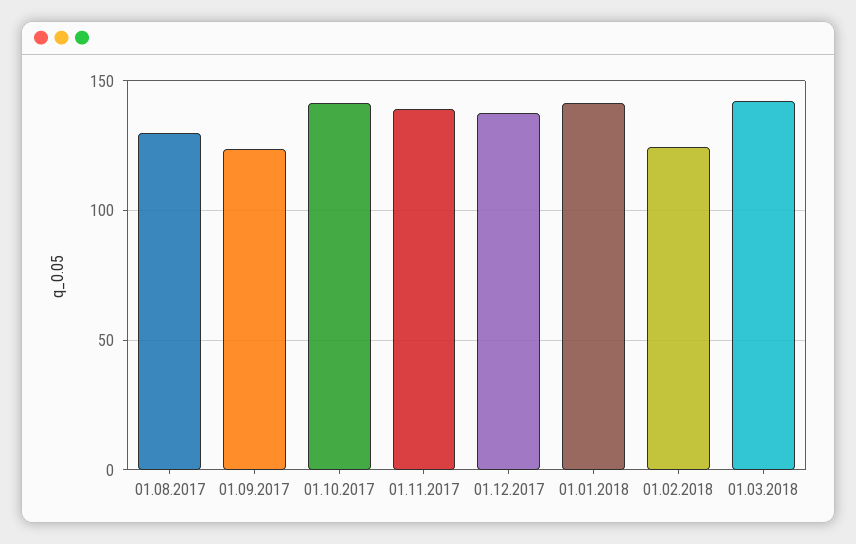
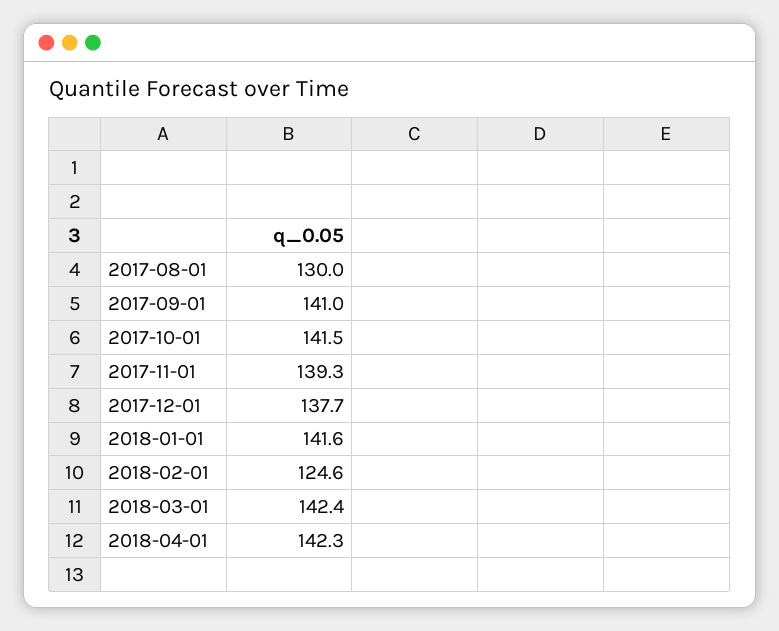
01.09.2017: 125 -> 141
2018-04-01: none -> 142.3

